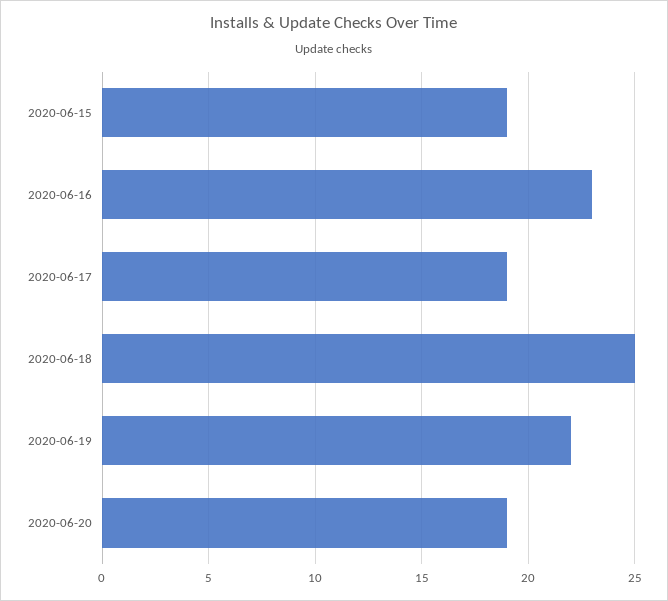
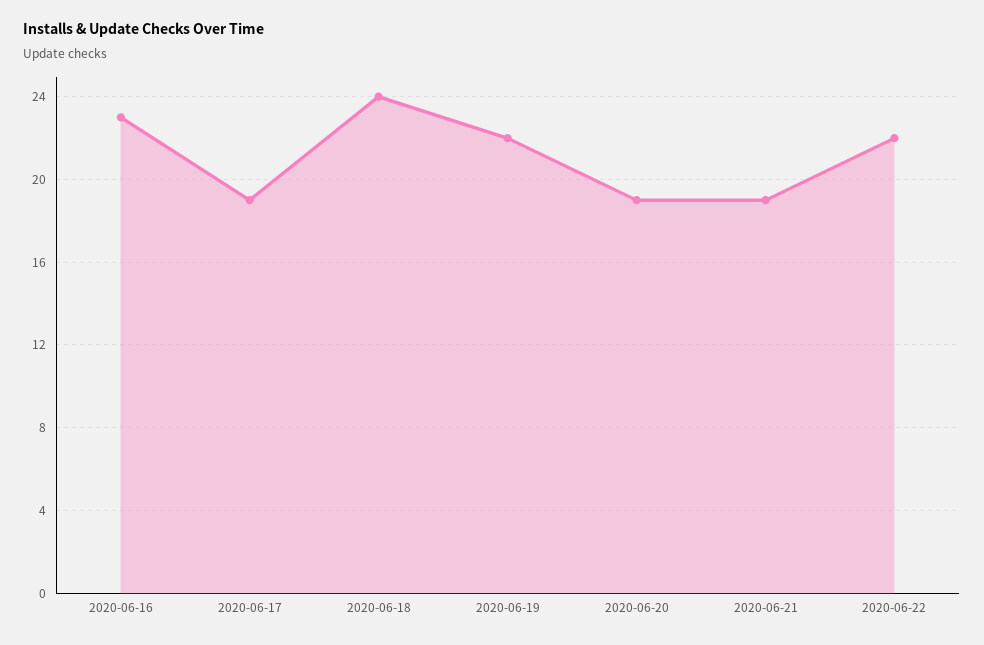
2020-06-15: 19 -> none
2020-06-18: 25 -> 24
2020-06-21: none -> 19
2020-06-22: none -> 22

